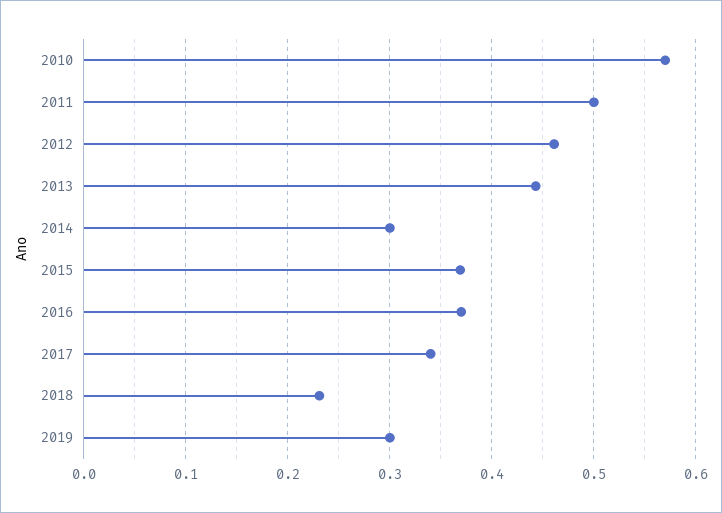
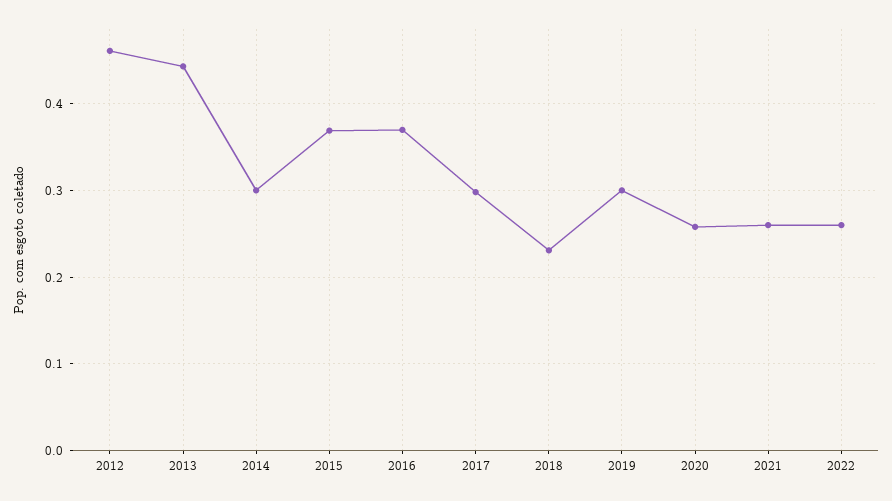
2010: 0.57 -> none
2011: 0.5 -> none
2017: 0.34 -> 0.3
2020: none -> 0.26
2021: none -> 0.26
2022: none -> 0.26

